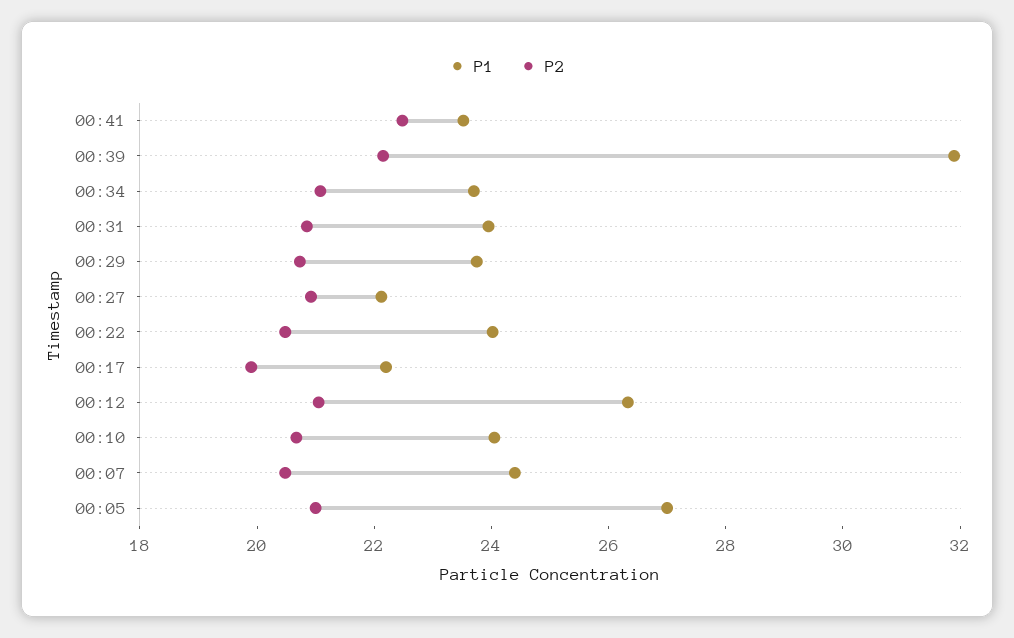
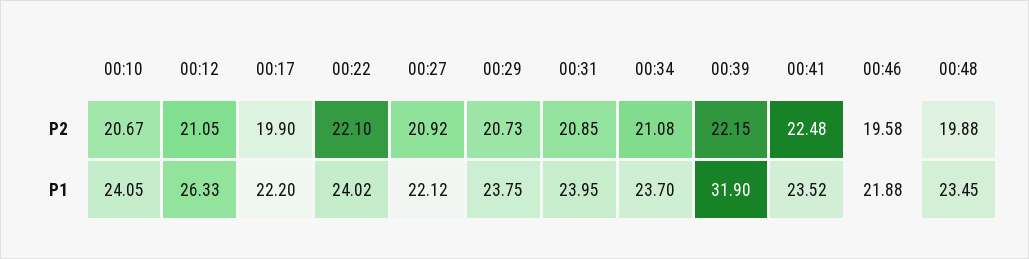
P2, 00:22: 20.5 -> 22.1
P1, 00:07: 24.5 -> none
P2, 00:07: 20.5 -> none
P1, 00:05: 27 -> none
P2, 00:05: 21 -> none
P2, 00:46: none -> 19.58
P2, 00:48: none -> 19.88
P1, 00:46: none -> 21.88
P1, 00:48: none -> 23.45

